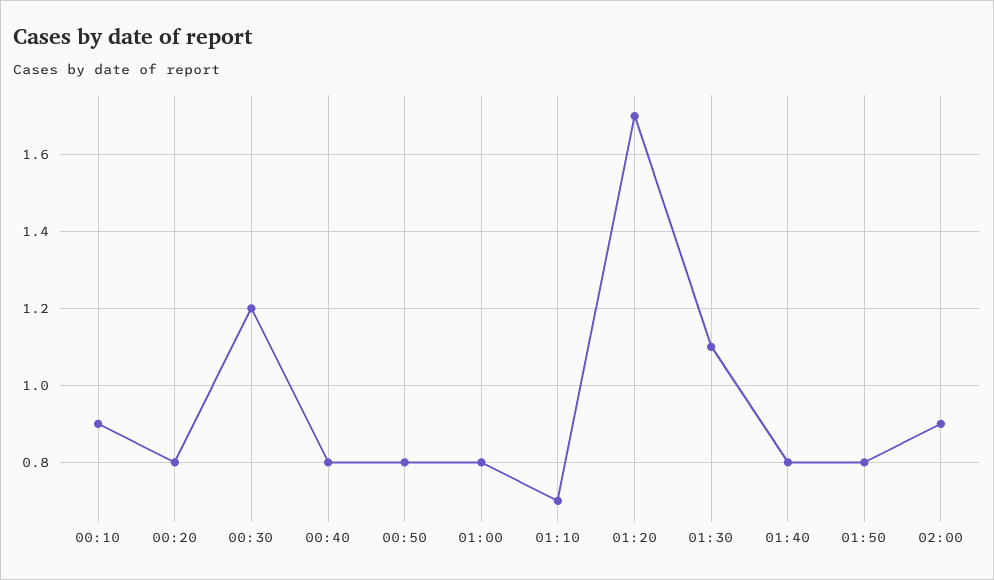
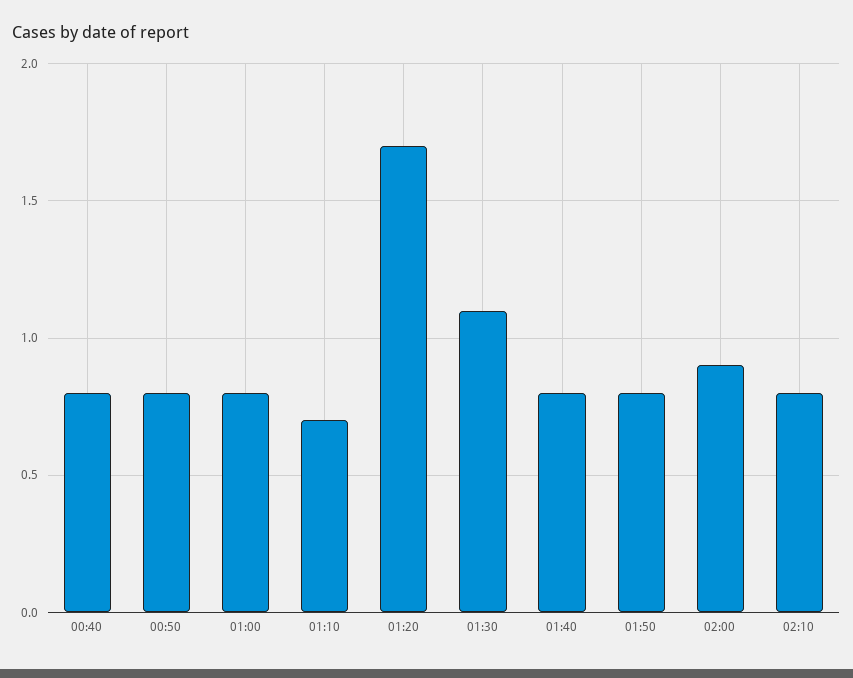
00:10: 0.9 -> none
00:20: 0.8 -> none
00:30: 1.2 -> none
02:10: none -> 0.8

